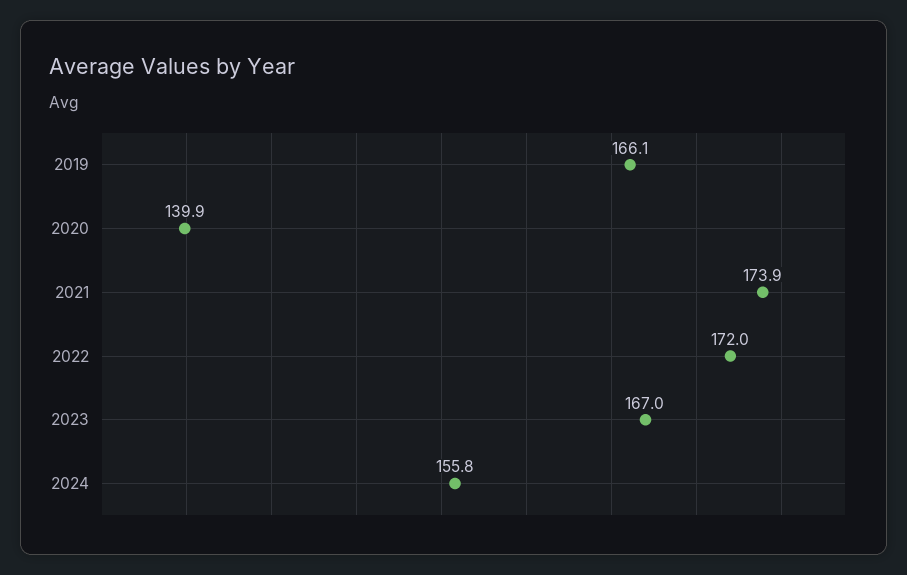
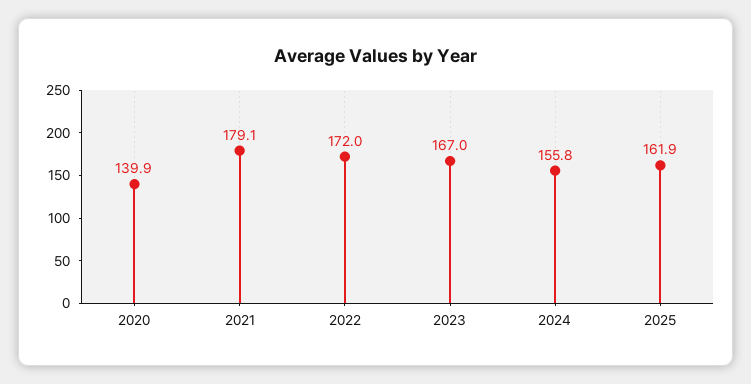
2019: 166.1 -> none
2021: 173.9 -> 179.1
2025: none -> 161.9

